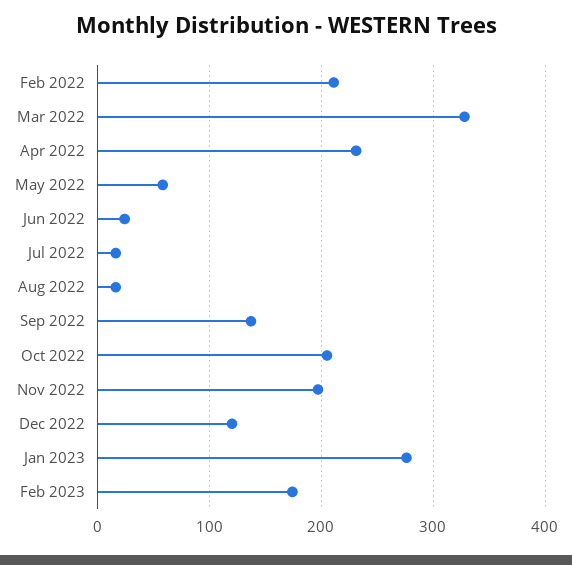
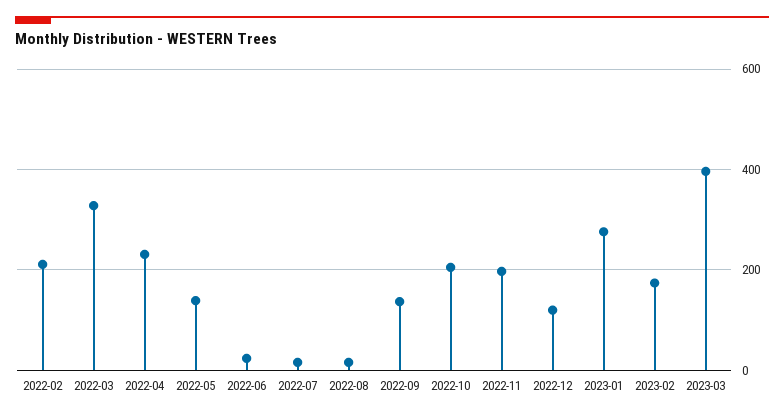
May 2022: 60 -> 140
2023-03: none -> 400

